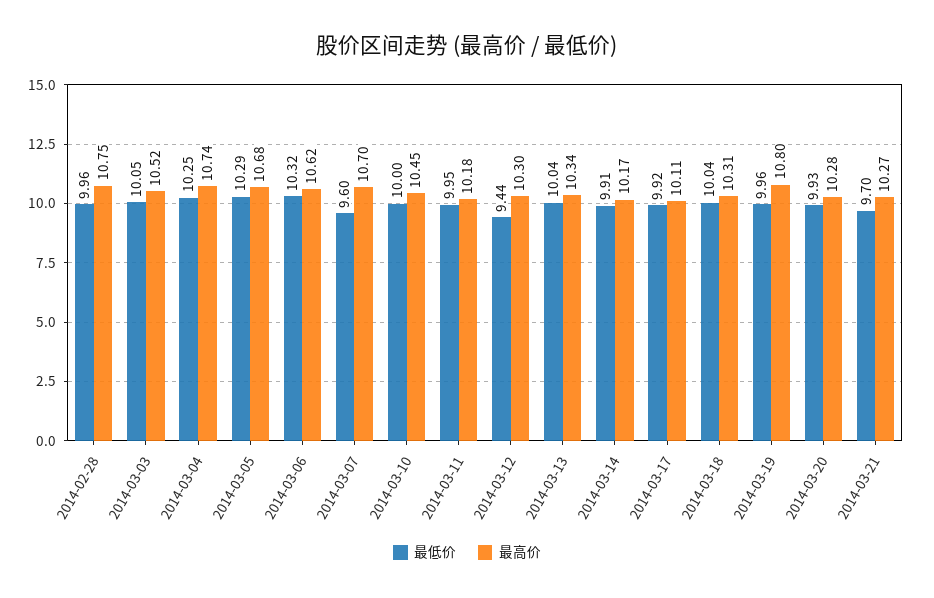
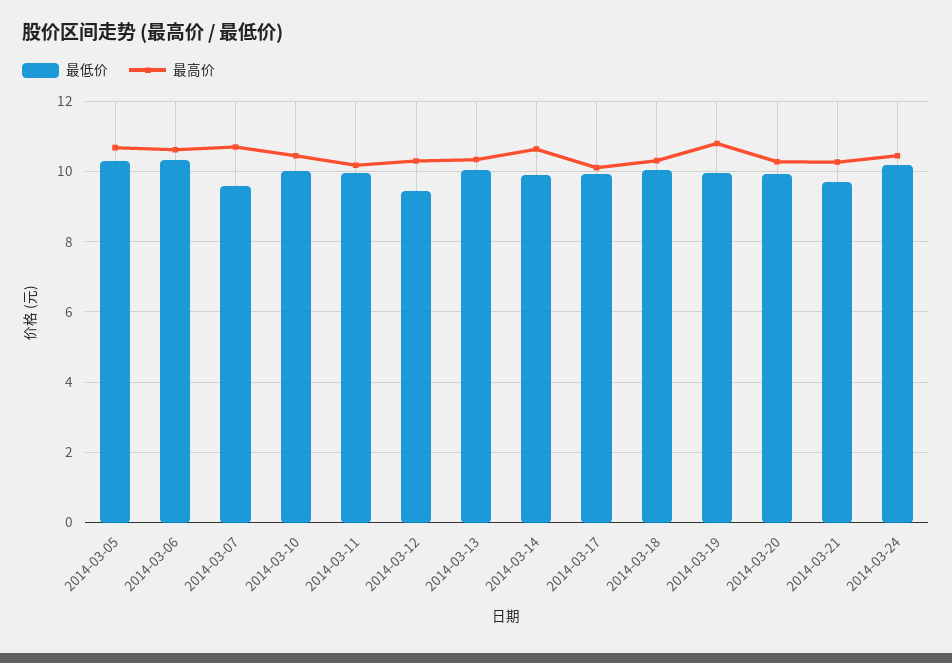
最低价, 2014-02-28: 9.96 -> none
最高价, 2014-02-28: 10.75 -> none
最低价, 2014-03-03: 10.05 -> none
最高价, 2014-03-03: 10.52 -> none
最低价, 2014-03-04: 10.25 -> none
最高价, 2014-03-04: 10.74 -> none
最高价, 2014-03-14: 10.17 -> 10.6
最低价, 2014-03-24: none -> 10.2
最高价, 2014-03-24: none -> 10.4

